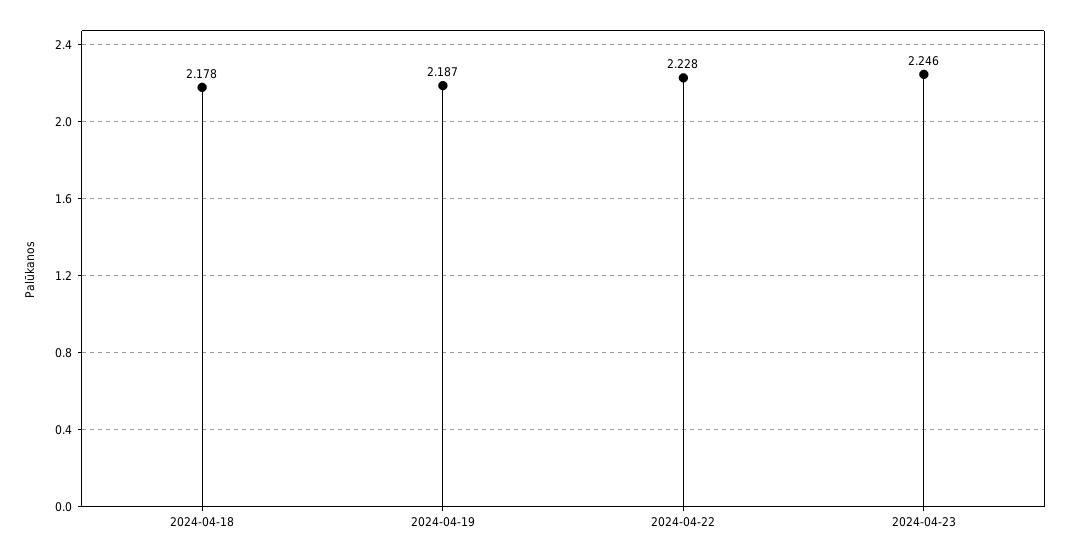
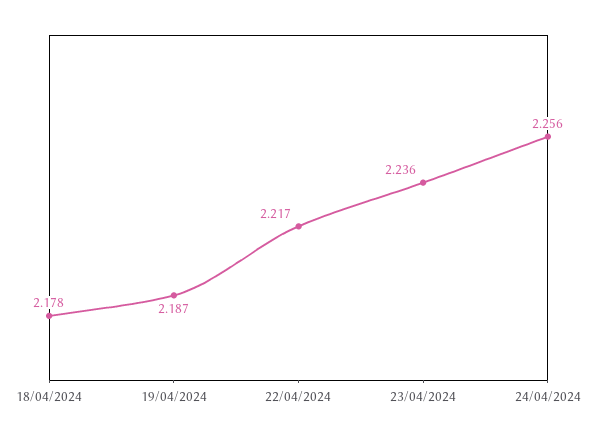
2024-04-22: 2.228 -> 2.217
2024-04-23: 2.246 -> 2.236
24/04/2024: none -> 2.256

